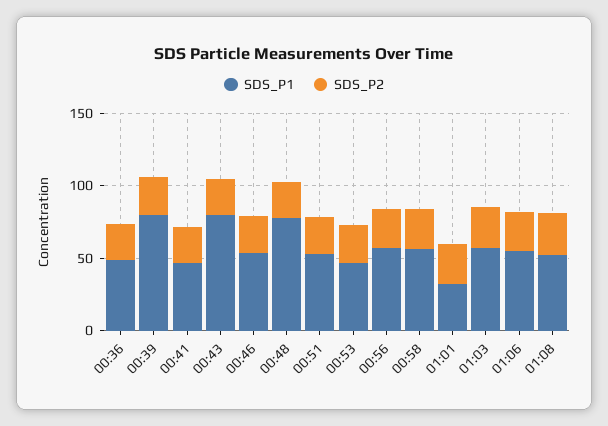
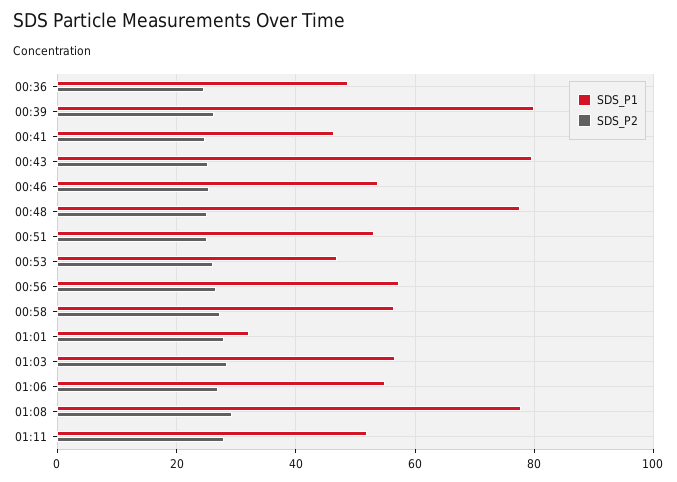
SDS_P1, 01:08: 50 -> 78
SDS_P1, 01:11: none -> 52
SDS_P2, 01:11: none -> 28

